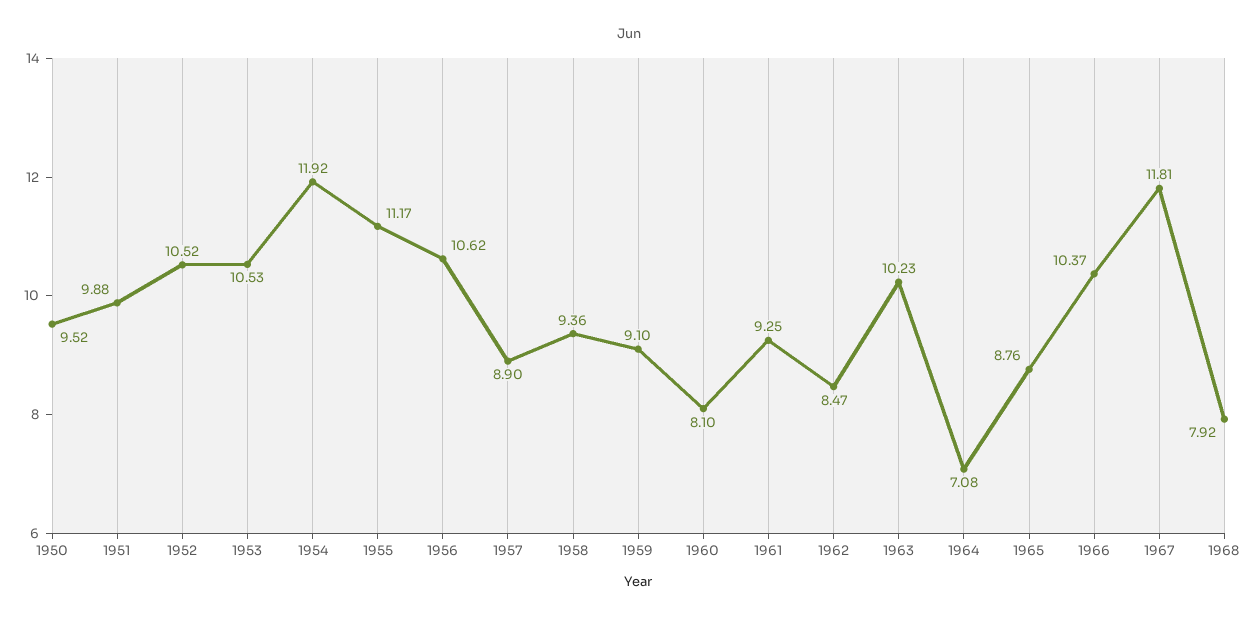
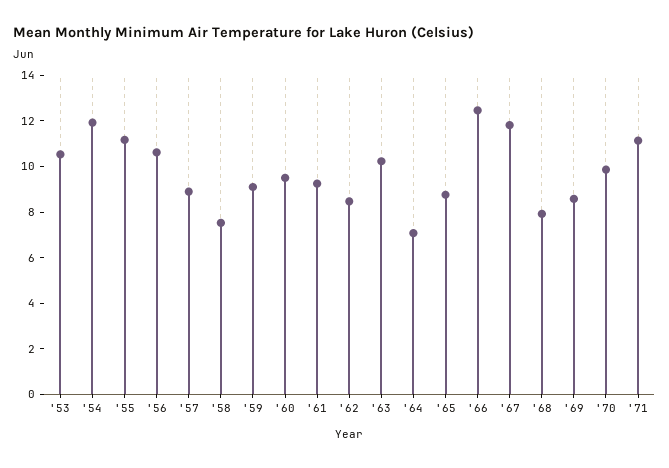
1950: 9.52 -> none
1951: 9.88 -> none
1952: 10.52 -> none
1958: 9.36 -> 7.5
1960: 8.1 -> 9.5
1966: 10.37 -> 12.5
'69: none -> 8.5
'70: none -> 10
'71: none -> 11

